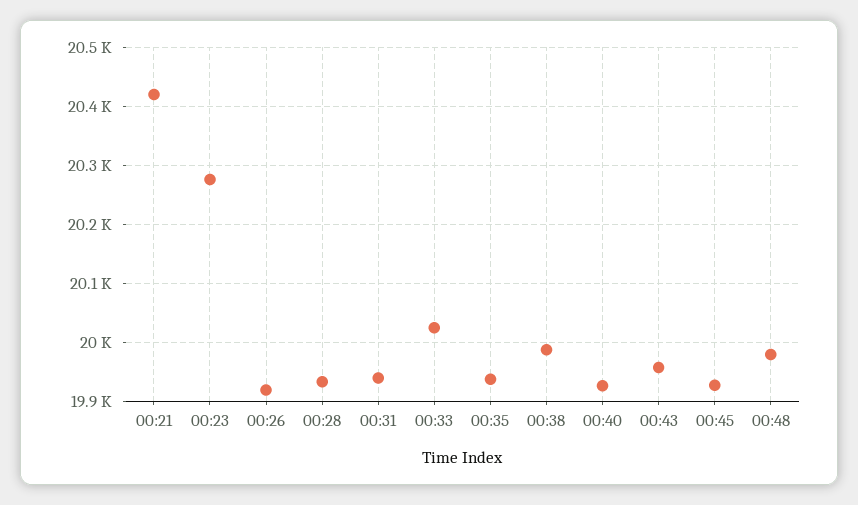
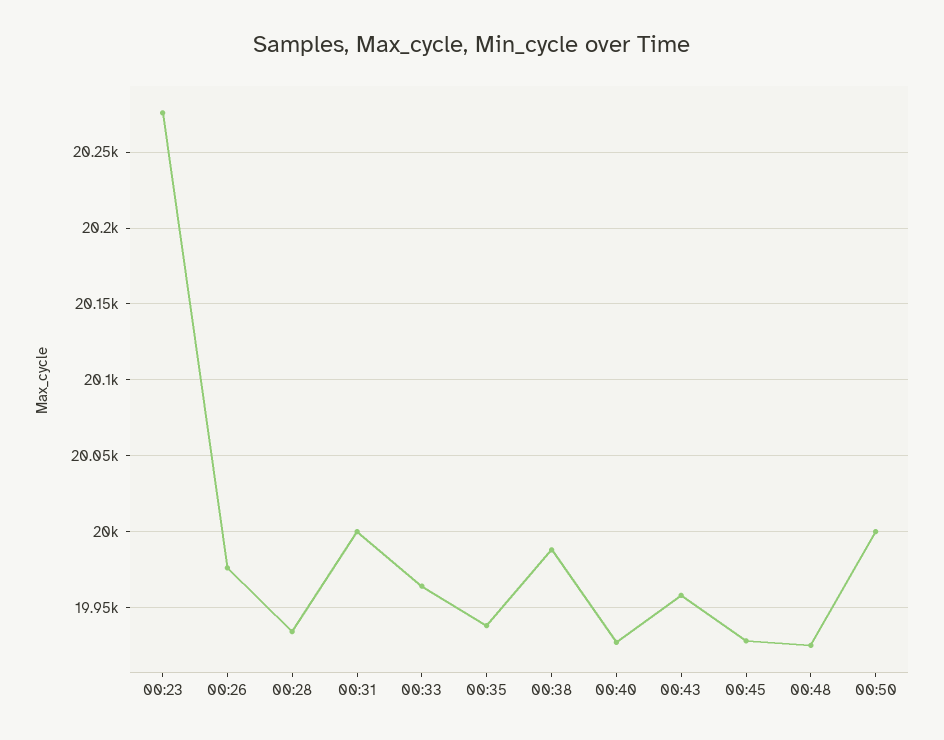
00:21: 20420 -> none
00:26: 19920 -> 19975
00:31: 19940 -> 20000
00:33: 20020 -> 19965
00:48: 19980 -> 19925
00:50: none -> 20000

